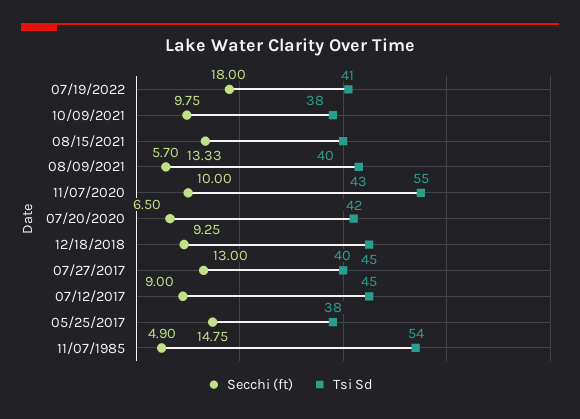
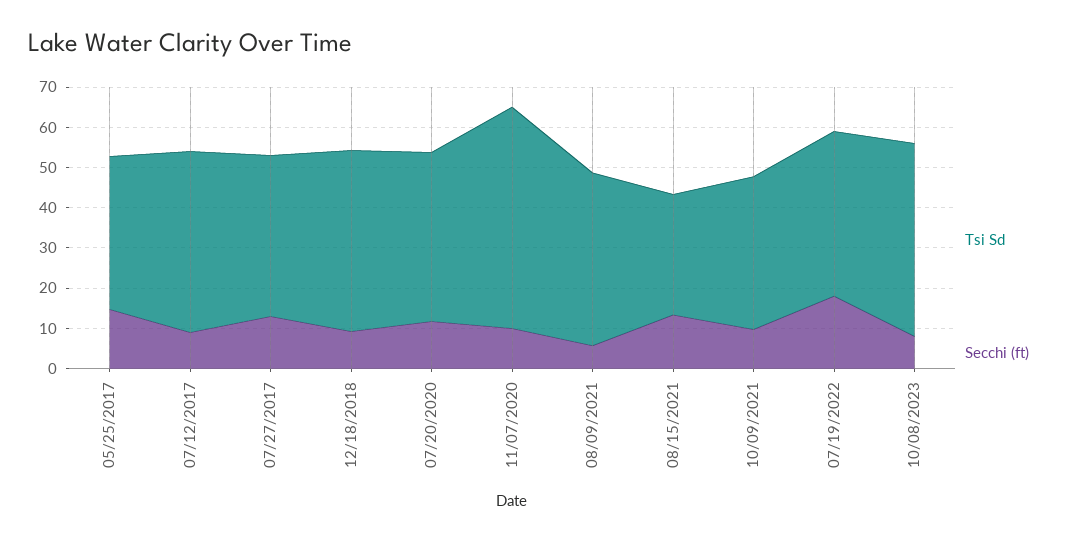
Tsi Sd, 08/15/2021: 40 -> 30
Secchi (ft), 07/20/2020: 6.5 -> 12
Secchi (ft), 11/07/1985: 4.9 -> none
Tsi Sd, 11/07/1985: 54 -> none
Tsi Sd, 10/08/2023: none -> 48
Secchi (ft), 10/08/2023: none -> 8

